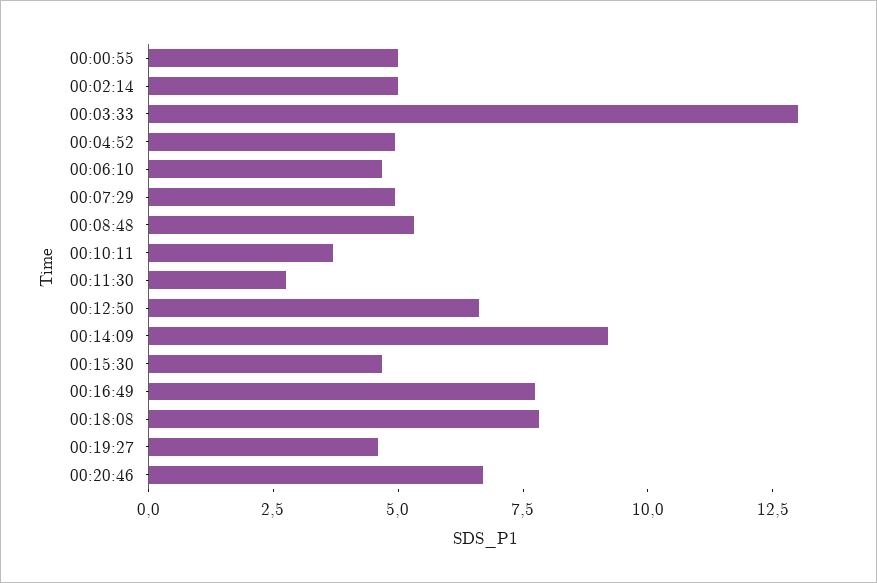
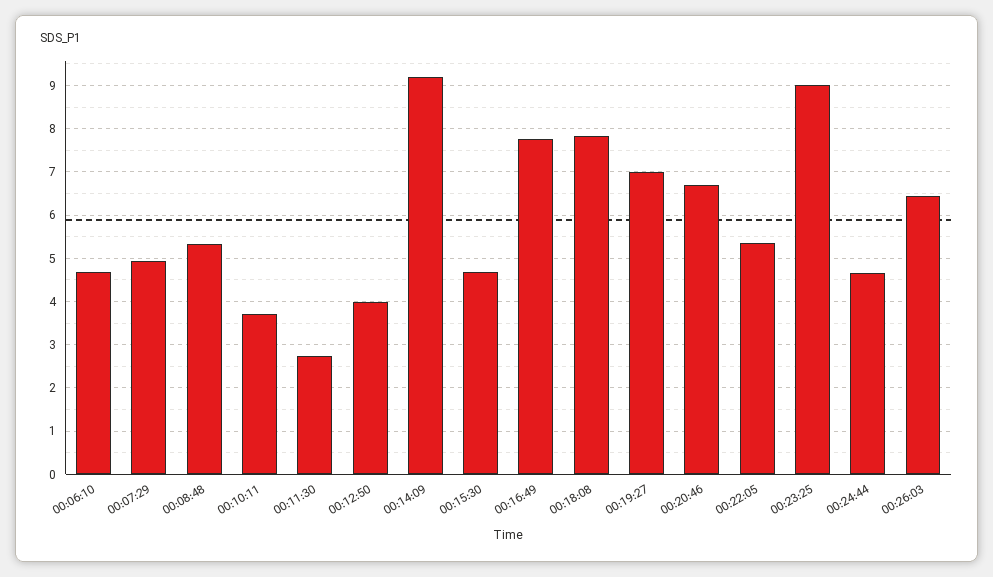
00:00:55: 5 -> none
00:02:14: 5 -> none
00:03:33: 13 -> none
00:04:52: 5 -> none
00:12:50: 6.5 -> 4
00:19:27: 4.5 -> 7
00:22:05: none -> 5.4
00:23:25: none -> 9
00:24:44: none -> 4.6
00:26:03: none -> 6.4

